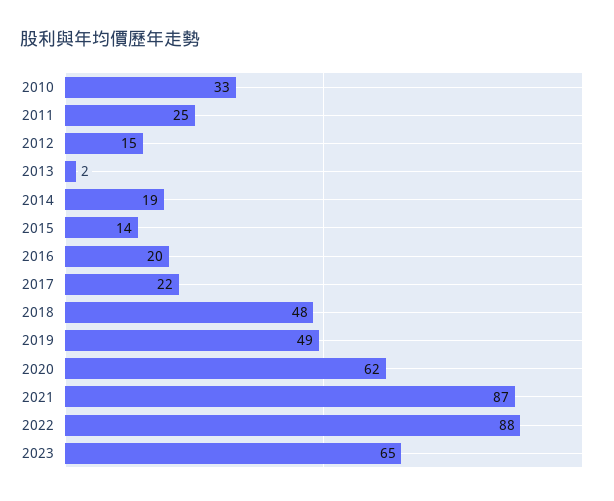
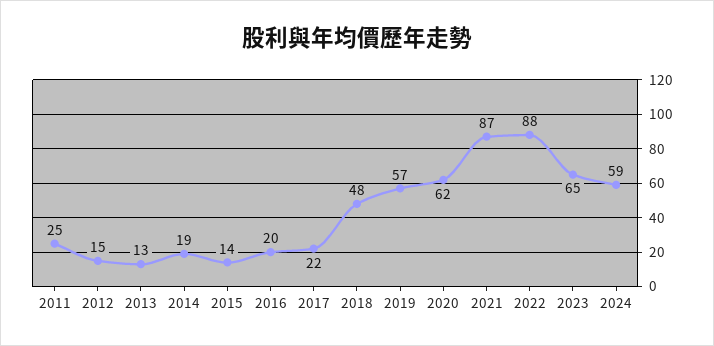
2010: 33 -> none
2013: 2 -> 13
2019: 49 -> 57
2024: none -> 59

